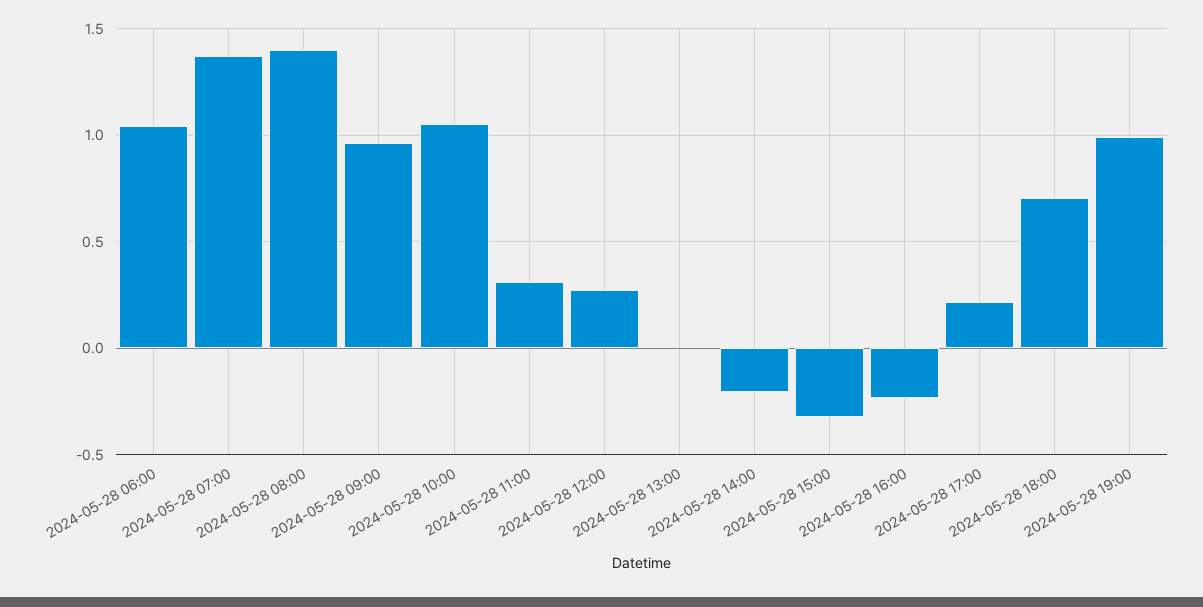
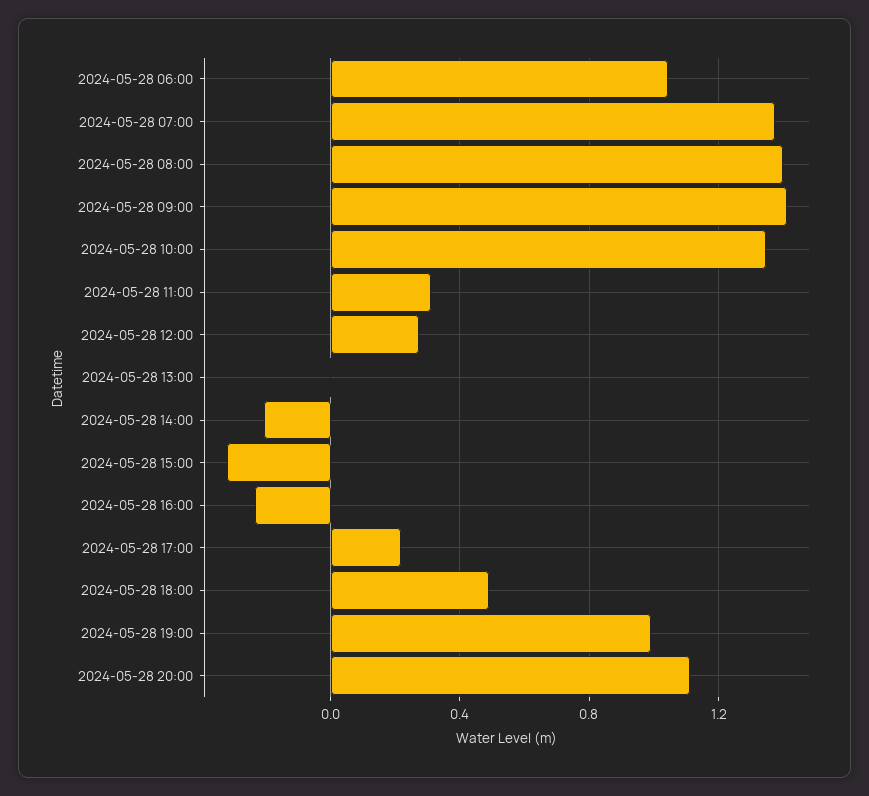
2024-05-28 09:00: 0.95 -> 1.4
2024-05-28 10:00: 1.05 -> 1.35
2024-05-28 18:00: 0.7 -> 0.5
2024-05-28 20:00: none -> 1.1

